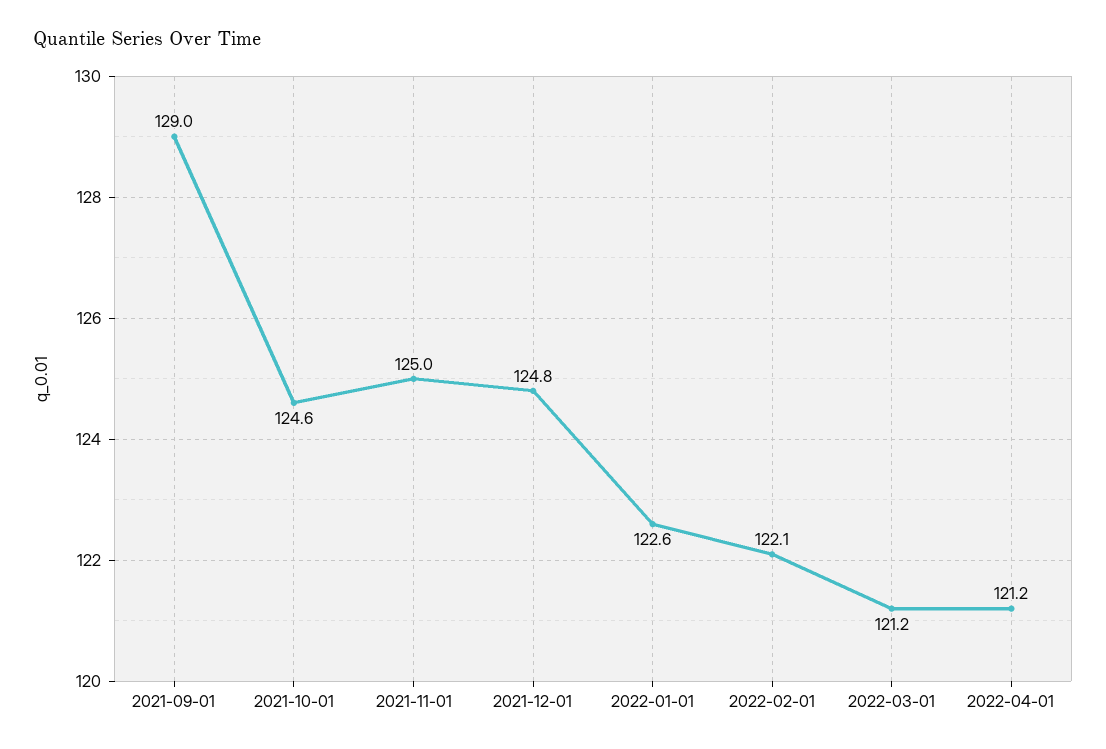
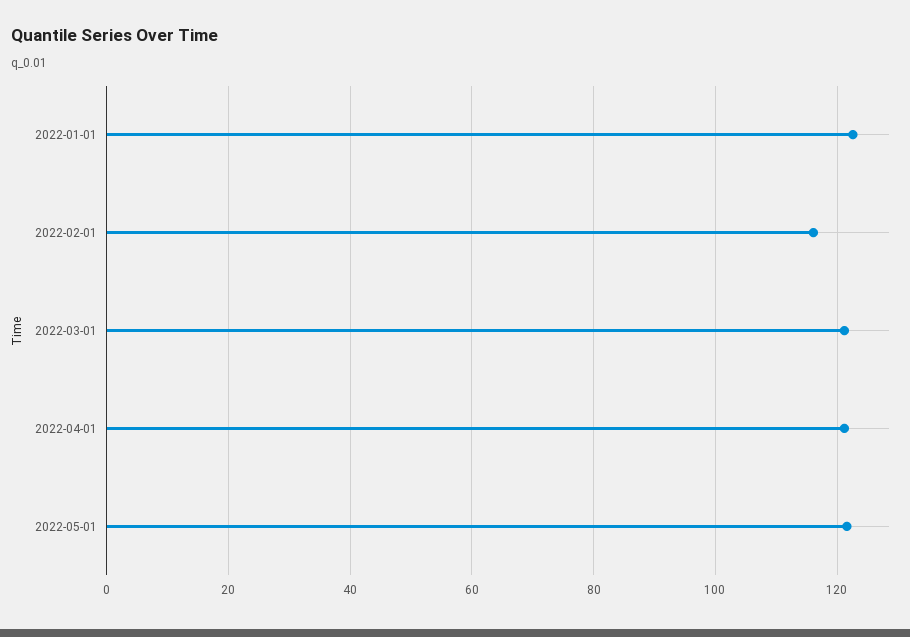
2021-09-01: 129 -> none
2021-10-01: 124.6 -> none
2021-11-01: 125 -> none
2021-12-01: 124.8 -> none
2022-02-01: 122.1 -> 116
2022-05-01: none -> 122

